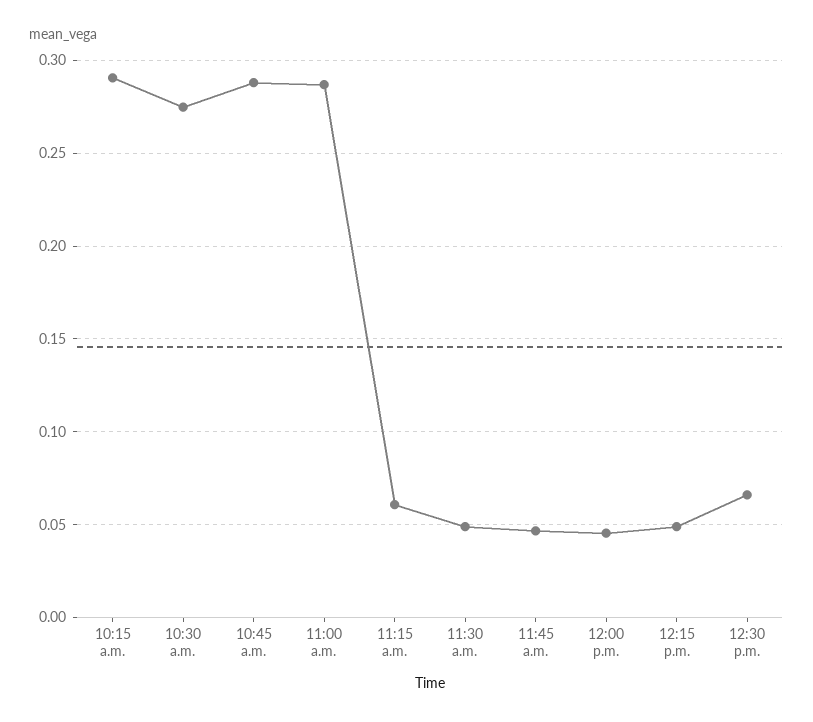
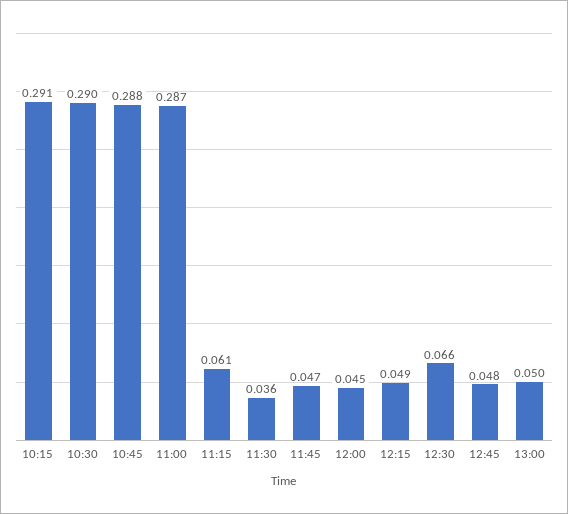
10:30 a.m.: 0.275 -> 0.29
11:30 a.m.: 0.05 -> 0.036
12:45: none -> 0.048
13:00: none -> 0.05

